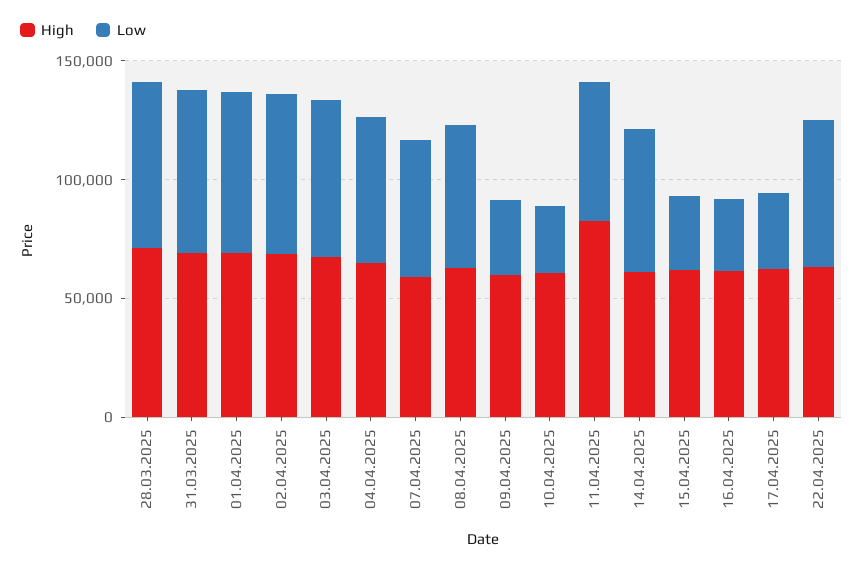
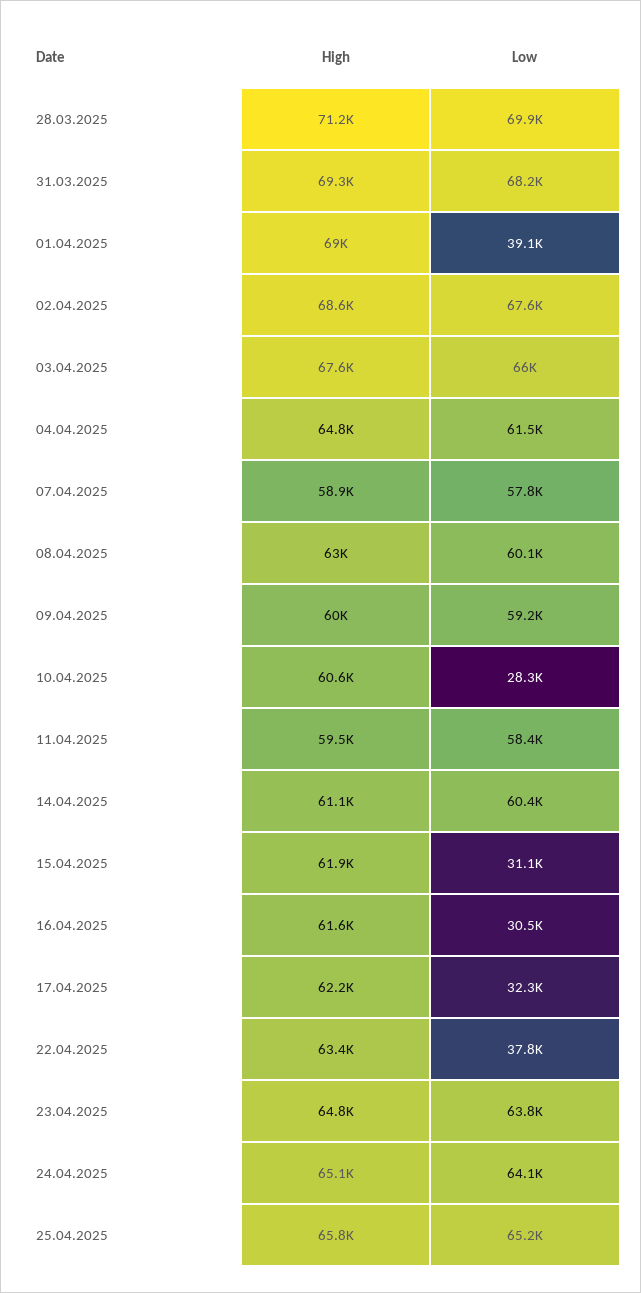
Low, 01.04.2025: 70000 -> 39100
Low, 09.04.2025: 30000 -> 59200
High, 11.04.2025: 80000 -> 59500
Low, 22.04.2025: 60000 -> 37800
High, 23.04.2025: none -> 64800
Low, 23.04.2025: none -> 63800
High, 24.04.2025: none -> 65100
Low, 24.04.2025: none -> 64100
High, 25.04.2025: none -> 65800
Low, 25.04.2025: none -> 65200

